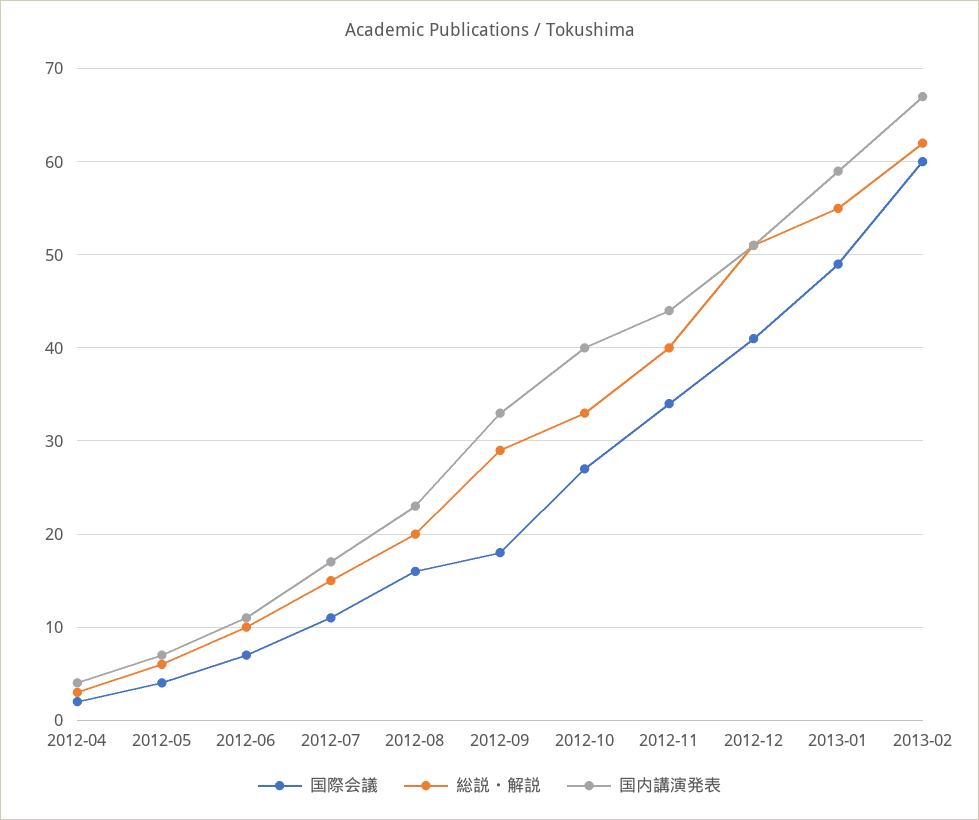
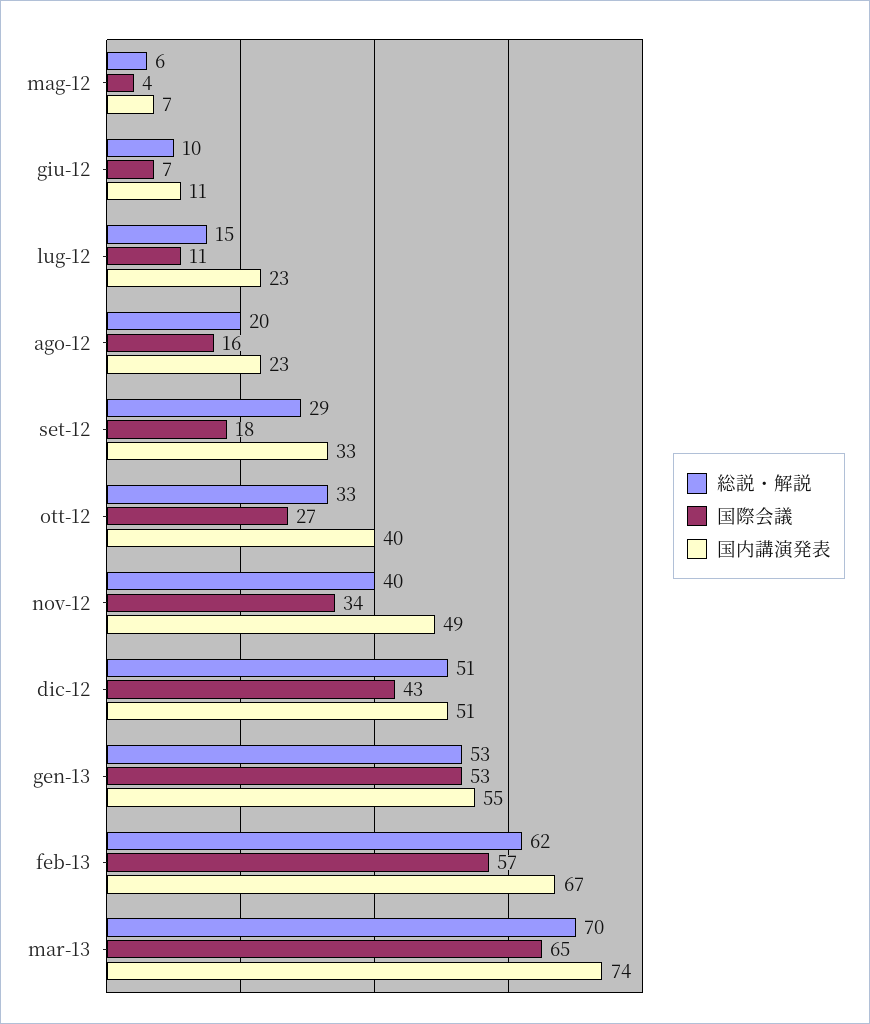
国際会議, 2012-04: 2 -> none
総説・解説, 2012-04: 3 -> none
国内講演発表, 2012-04: 4 -> none
国内講演発表, 2012-07: 17 -> 23
国内講演発表, 2012-11: 44 -> 49
国際会議, 2012-12: 41 -> 43
国際会議, 2013-01: 49 -> 53
総説・解説, 2013-01: 55 -> 53
国内講演発表, 2013-01: 59 -> 55
国際会議, 2013-02: 60 -> 57
総説・解説, mar-13: none -> 70
国際会議, mar-13: none -> 65
国内講演発表, mar-13: none -> 74

